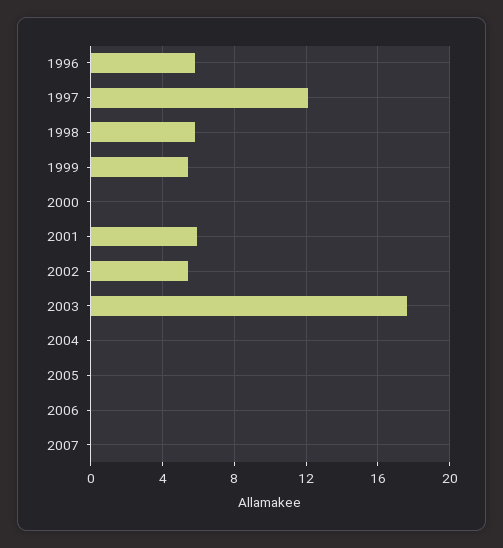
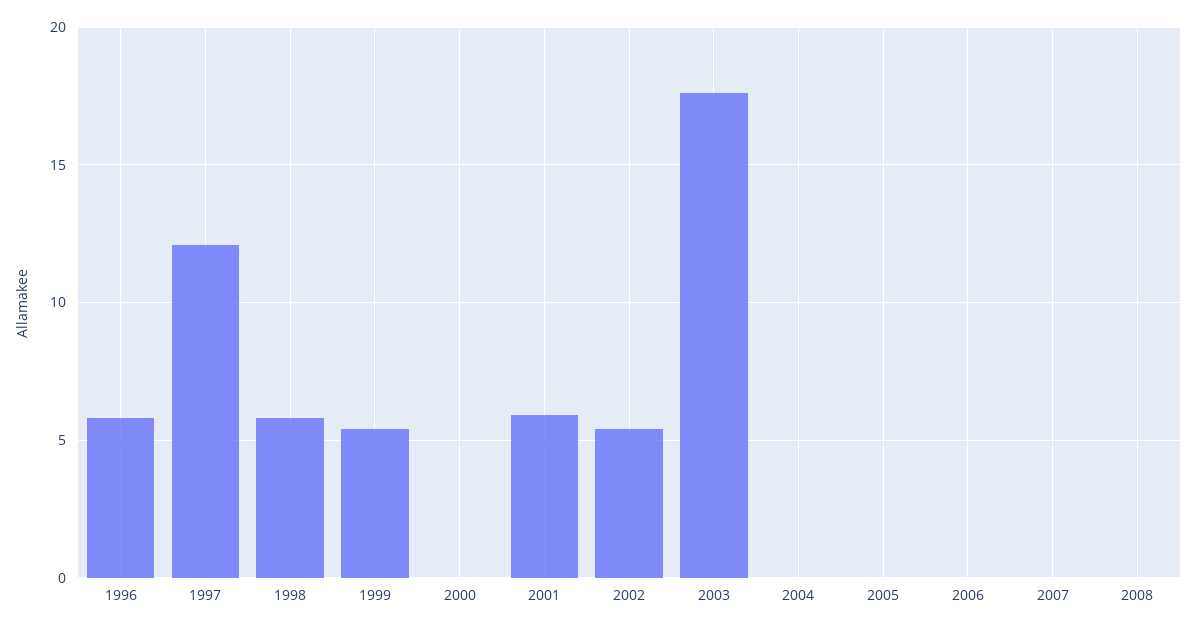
2008: none -> 0

